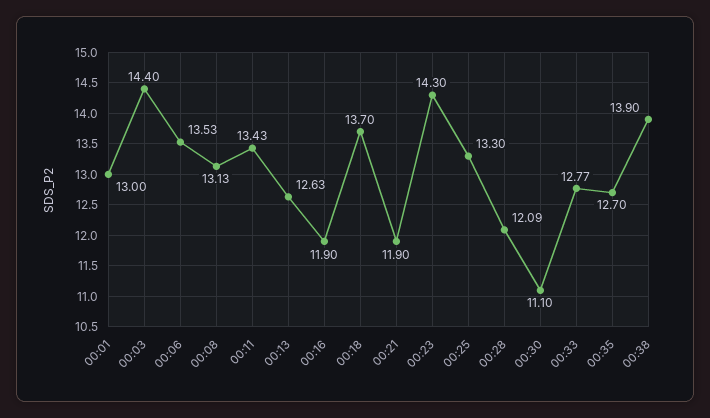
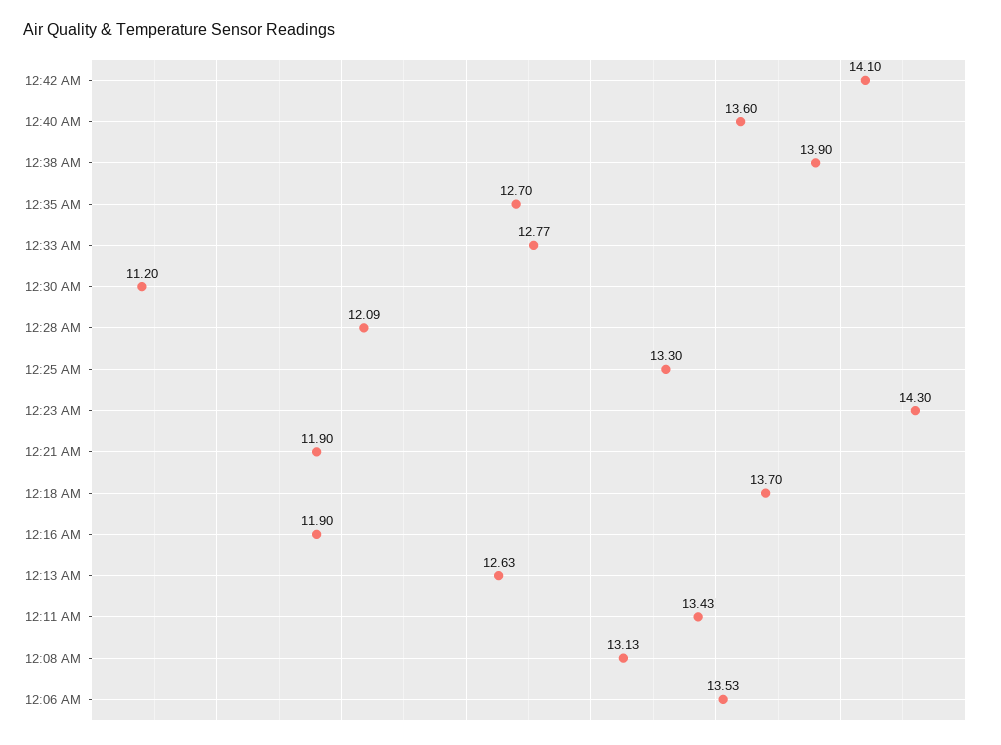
00:01: 13 -> none
00:03: 14.4 -> none
00:30: 11.1 -> 11.2
12:42 AM: none -> 14.1
12:40 AM: none -> 13.6

